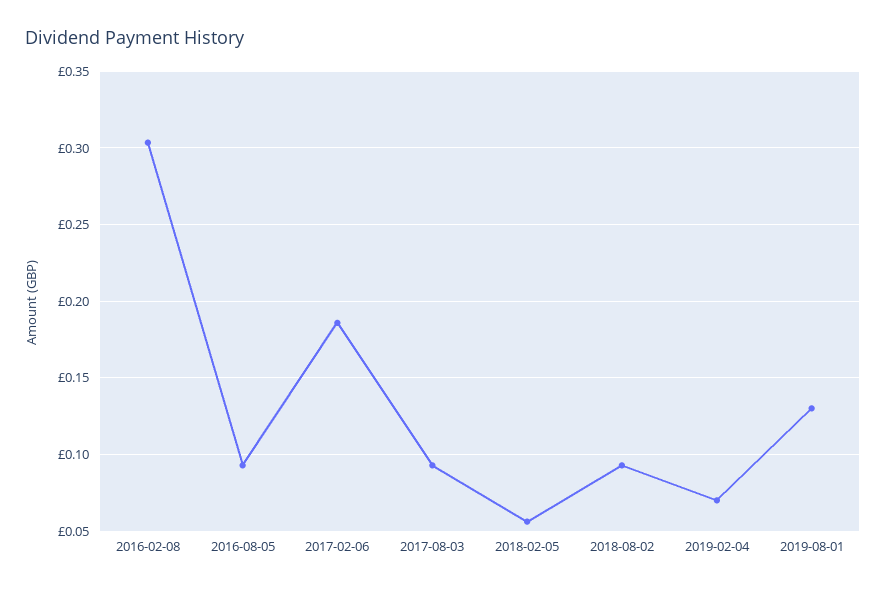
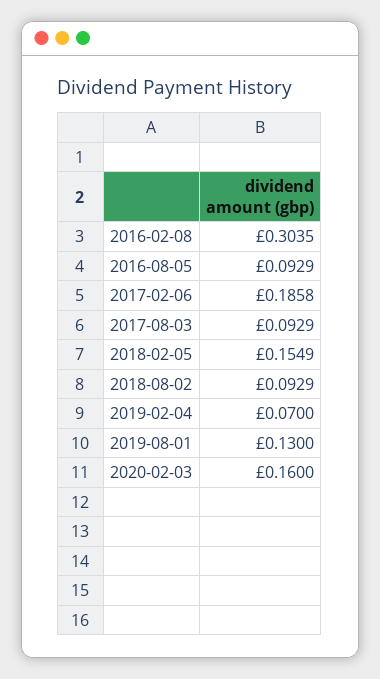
2018-02-05: 0.055 -> 0.1549
2020-02-03: none -> 0.16

